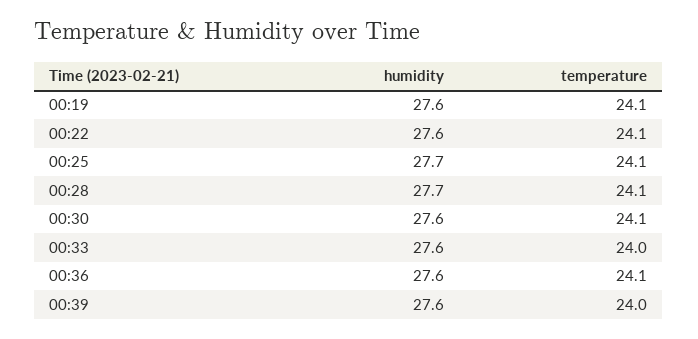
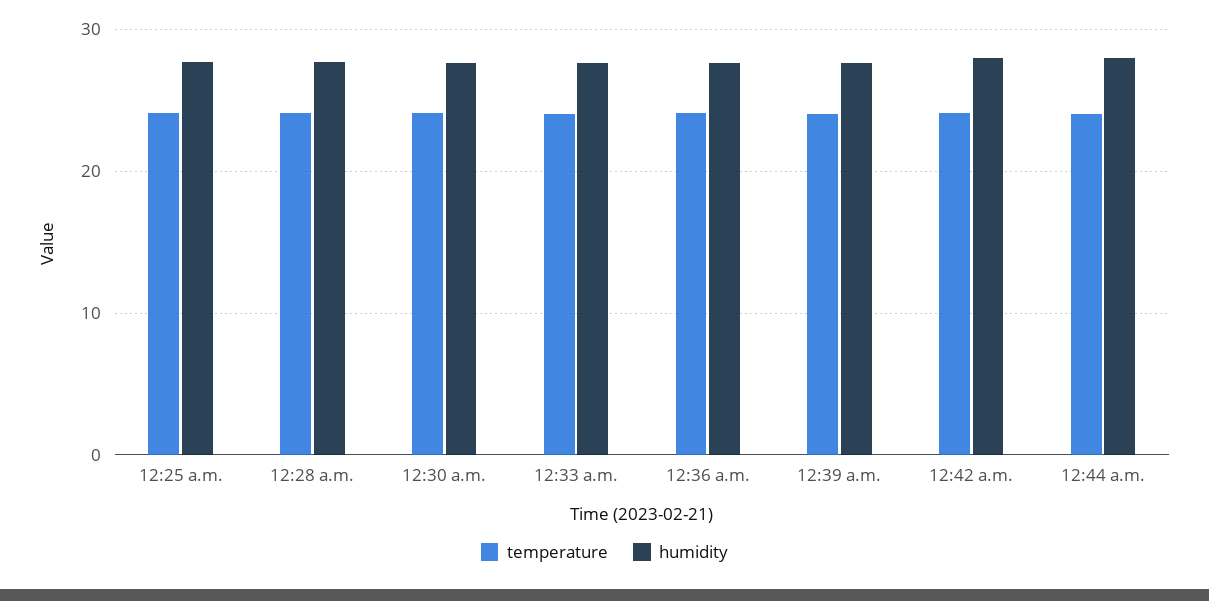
humidity, 00:19: 27.6 -> none
temperature, 00:19: 24.1 -> none
humidity, 00:22: 27.6 -> none
temperature, 00:22: 24.1 -> none
temperature, 12:42 a.m.: none -> 24
humidity, 12:42 a.m.: none -> 28
temperature, 12:44 a.m.: none -> 24
humidity, 12:44 a.m.: none -> 28

